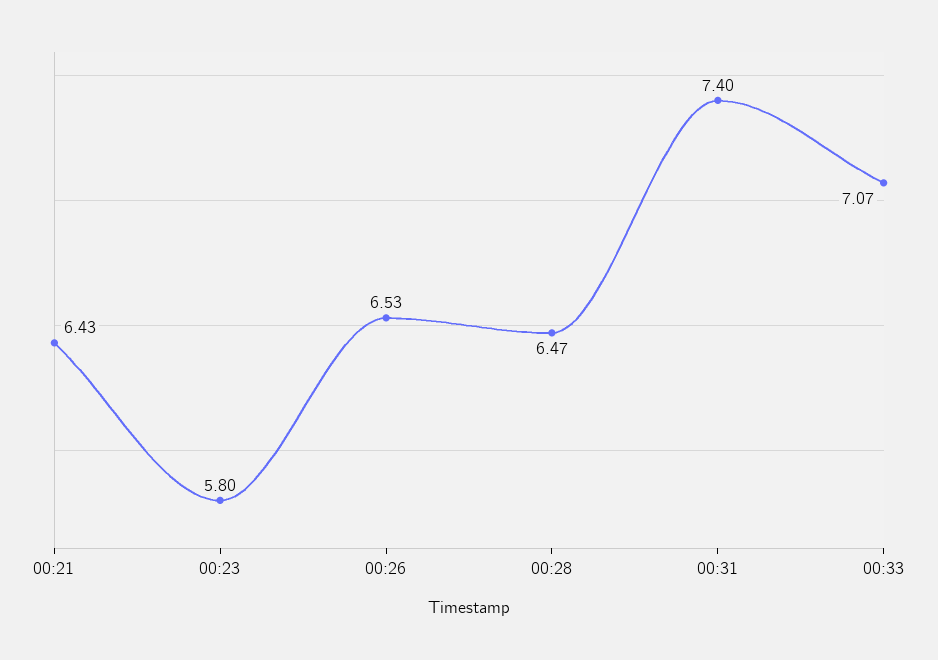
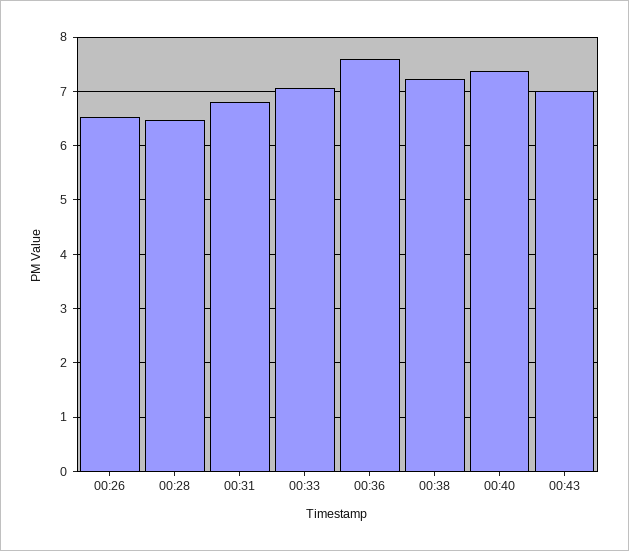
00:21: 6.43 -> none
00:23: 5.8 -> none
00:31: 7.4 -> 6.8
00:36: none -> 7.6
00:38: none -> 7.2
00:40: none -> 7.4
00:43: none -> 7

